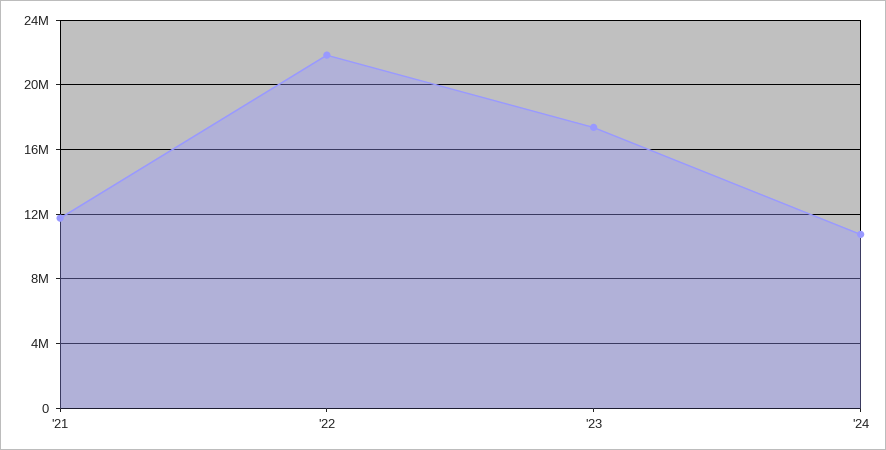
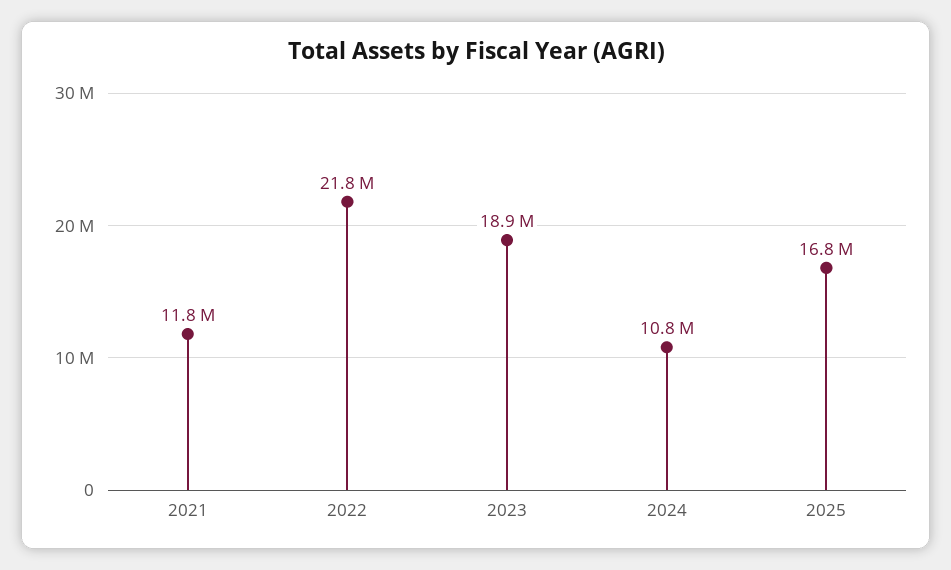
'23: 17500000 -> 18900000
2025: none -> 16800000

